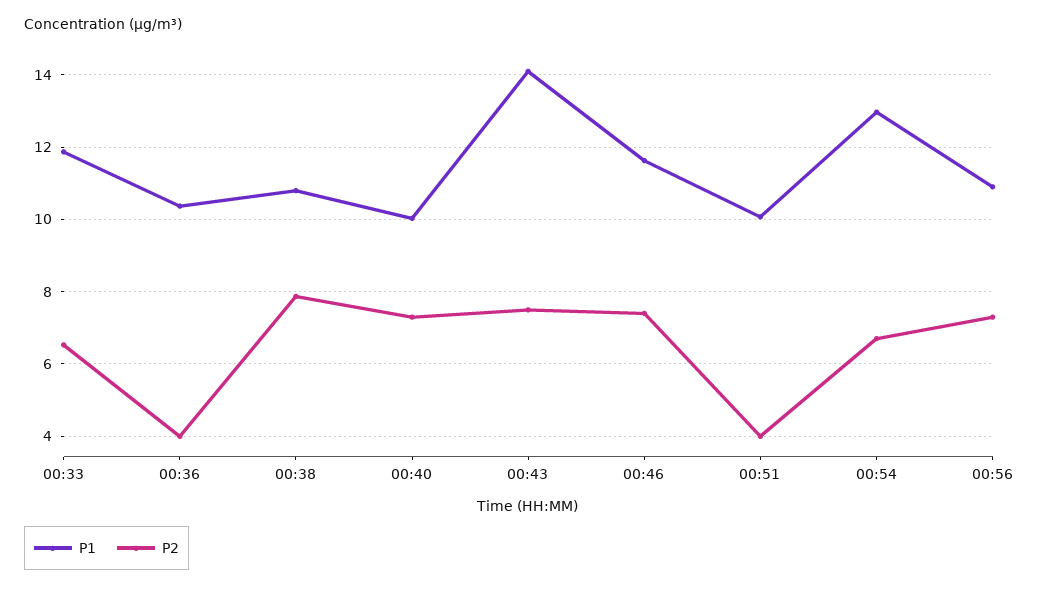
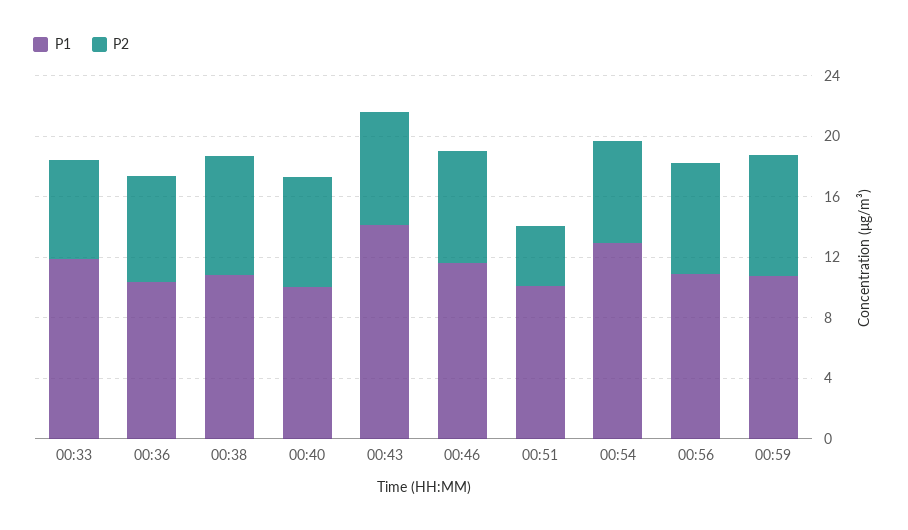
P2, 00:36: 4 -> 7
P1, 00:59: none -> 11
P2, 00:59: none -> 8

